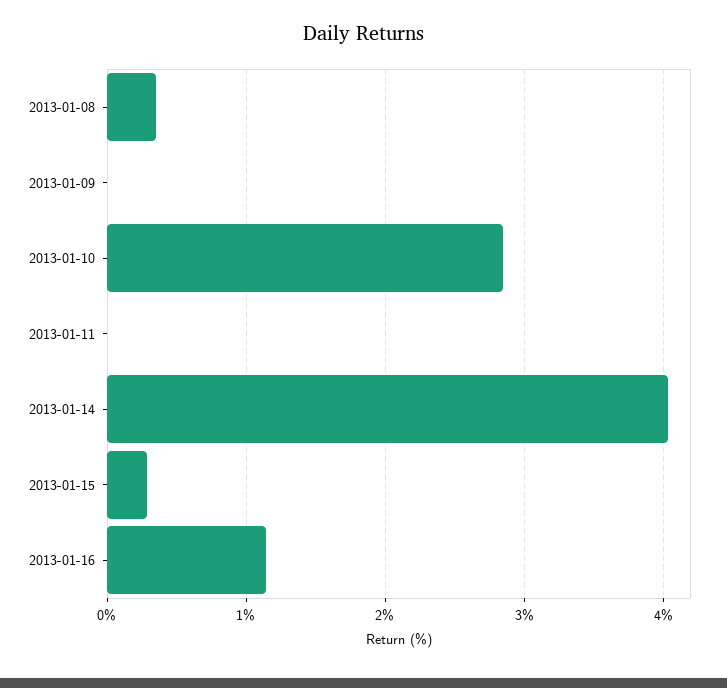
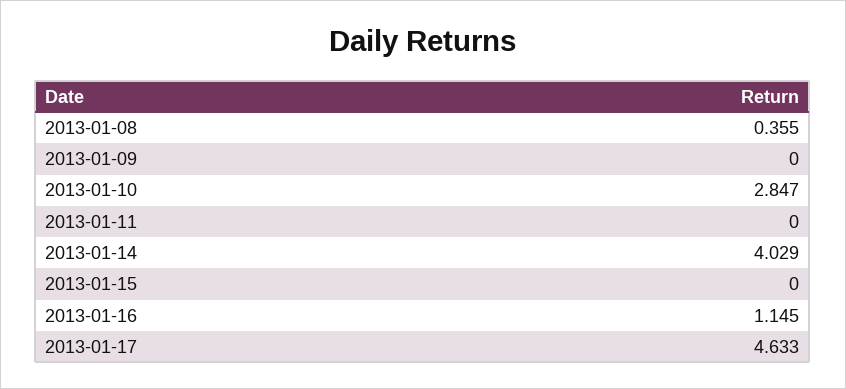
2013-01-15: 0.3 -> 0
2013-01-17: none -> 4.633

